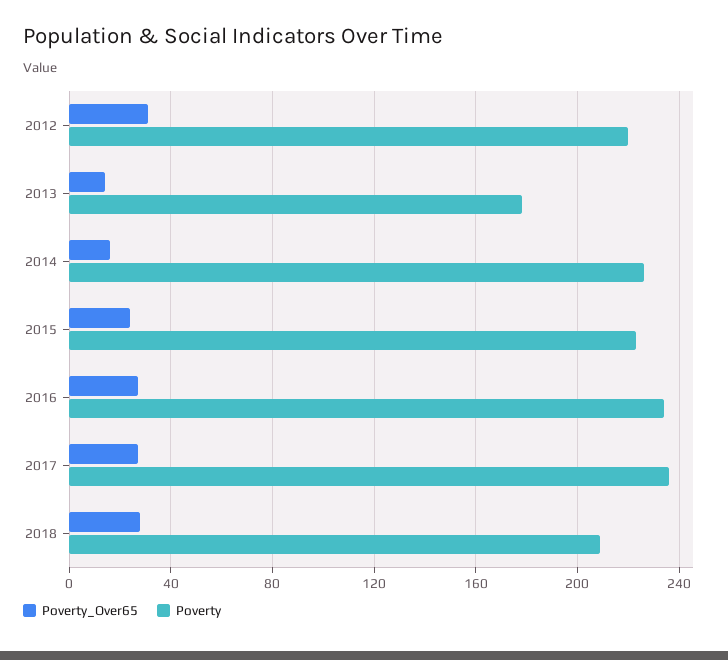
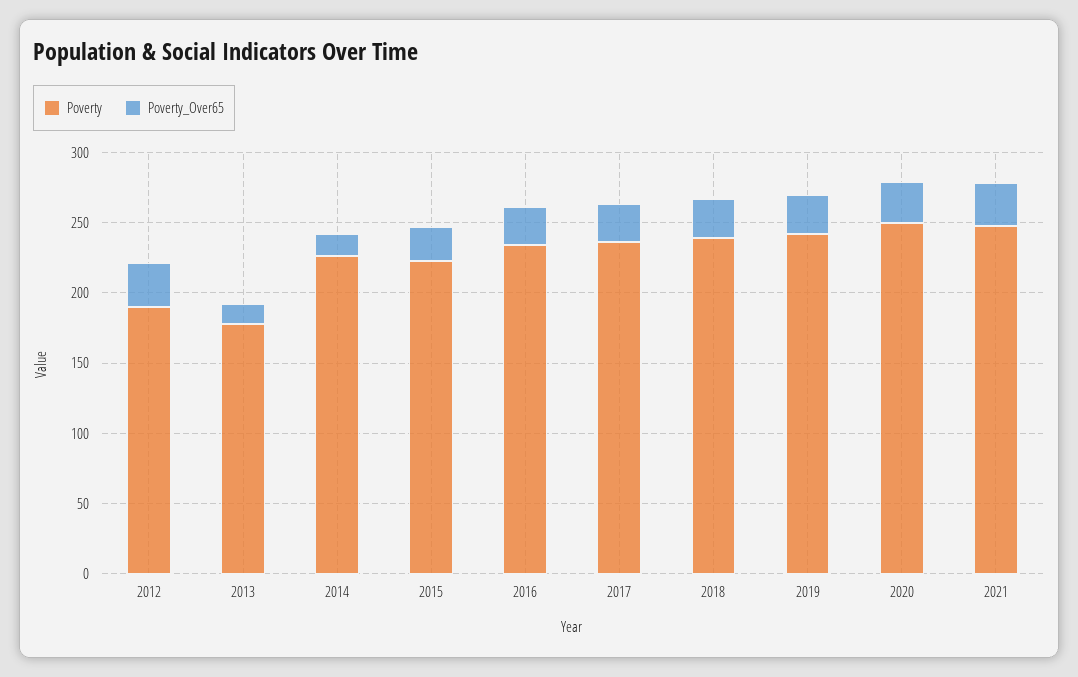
Poverty, 2012: 220 -> 190
Poverty, 2018: 210 -> 240
Poverty, 2019: none -> 240
Poverty_Over65, 2019: none -> 30
Poverty, 2020: none -> 250
Poverty_Over65, 2020: none -> 30
Poverty, 2021: none -> 250
Poverty_Over65, 2021: none -> 30

